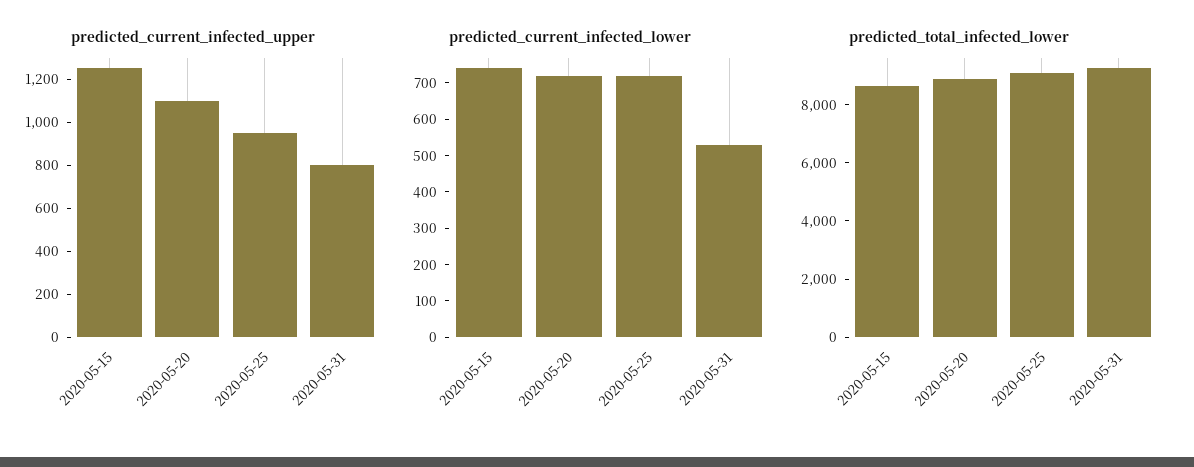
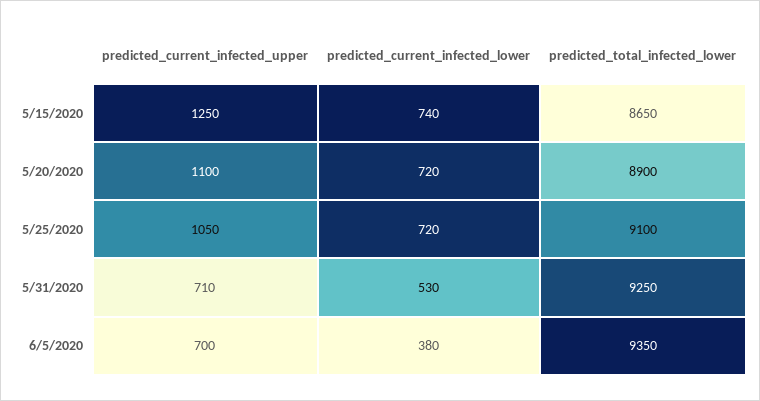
predicted_current_infected_upper, 2020-05-25: 950 -> 1050
predicted_current_infected_upper, 2020-05-31: 800 -> 710
predicted_current_infected_upper, 6/5/2020: none -> 700
predicted_current_infected_lower, 6/5/2020: none -> 380
predicted_total_infected_lower, 6/5/2020: none -> 9350

